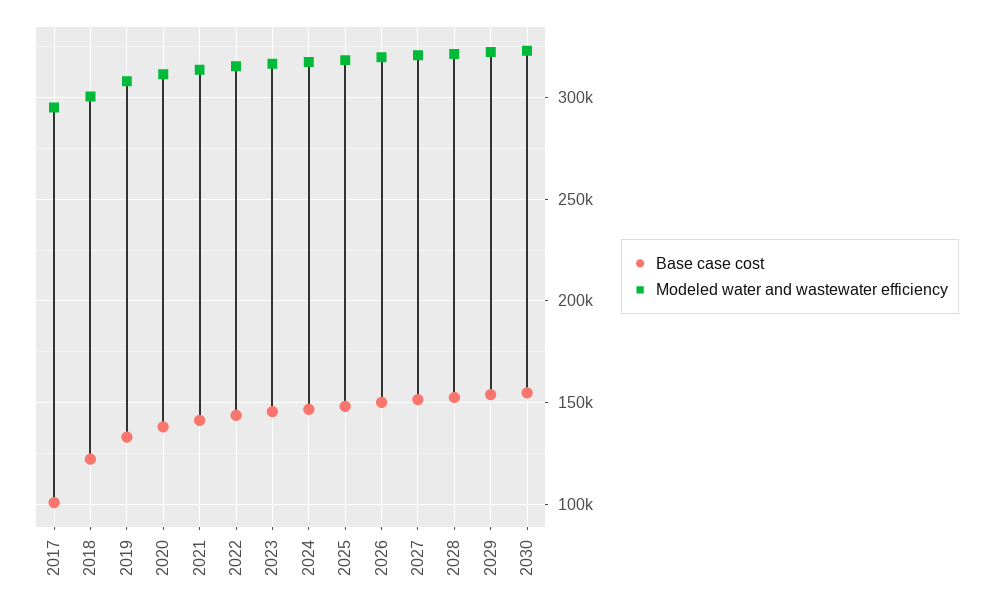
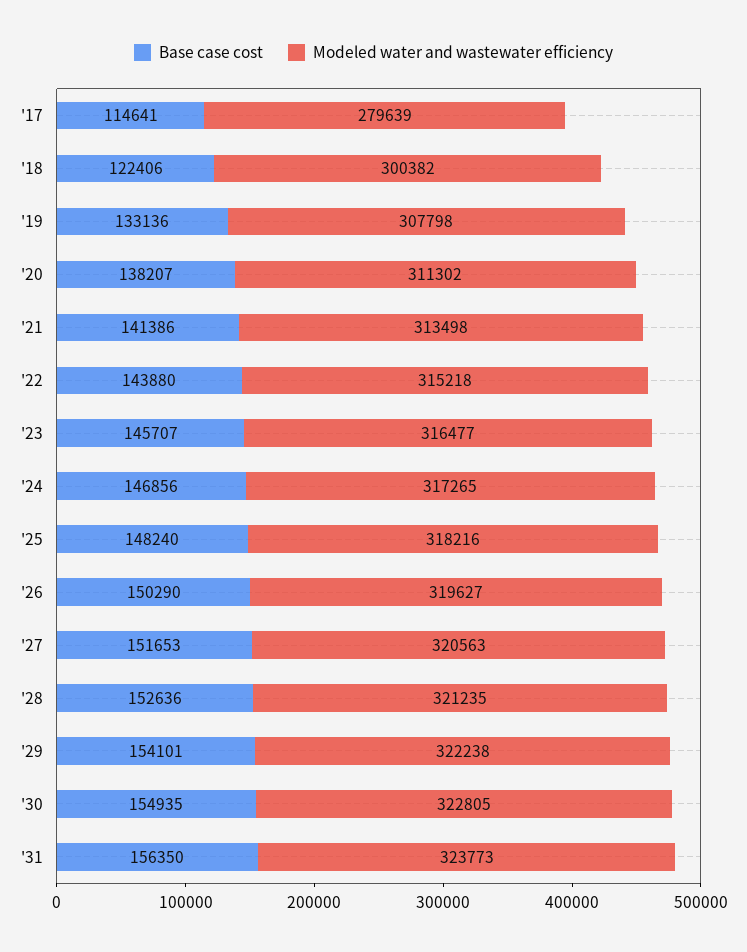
Base case cost, 2017: 100000 -> 114641
Modeled water and wastewater efficiency, 2017: 295000 -> 279639
Base case cost, '31: none -> 156350
Modeled water and wastewater efficiency, '31: none -> 323773

